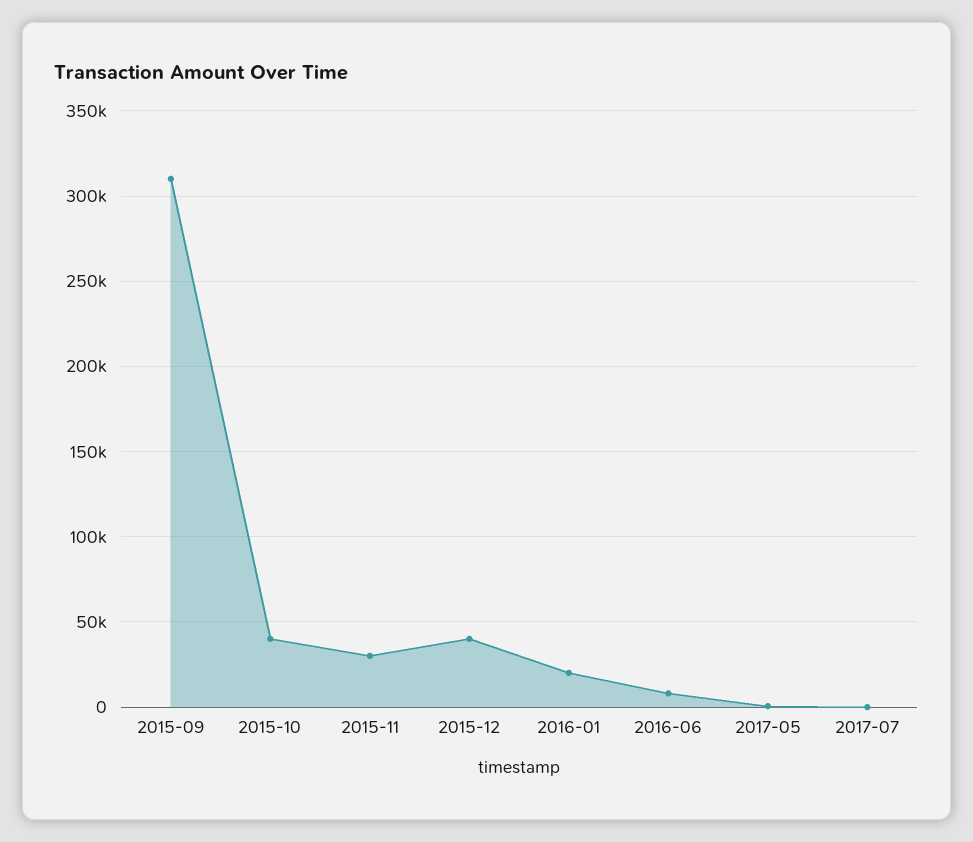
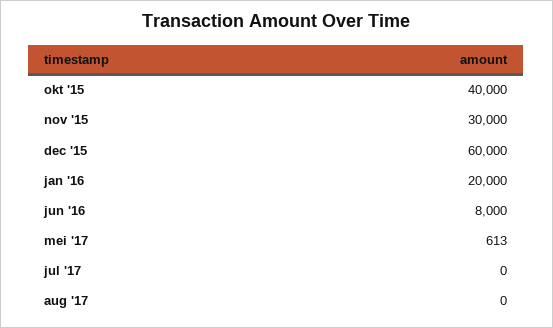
2015-09: 310000 -> none
2015-12: 40000 -> 60000
aug '17: none -> 0

